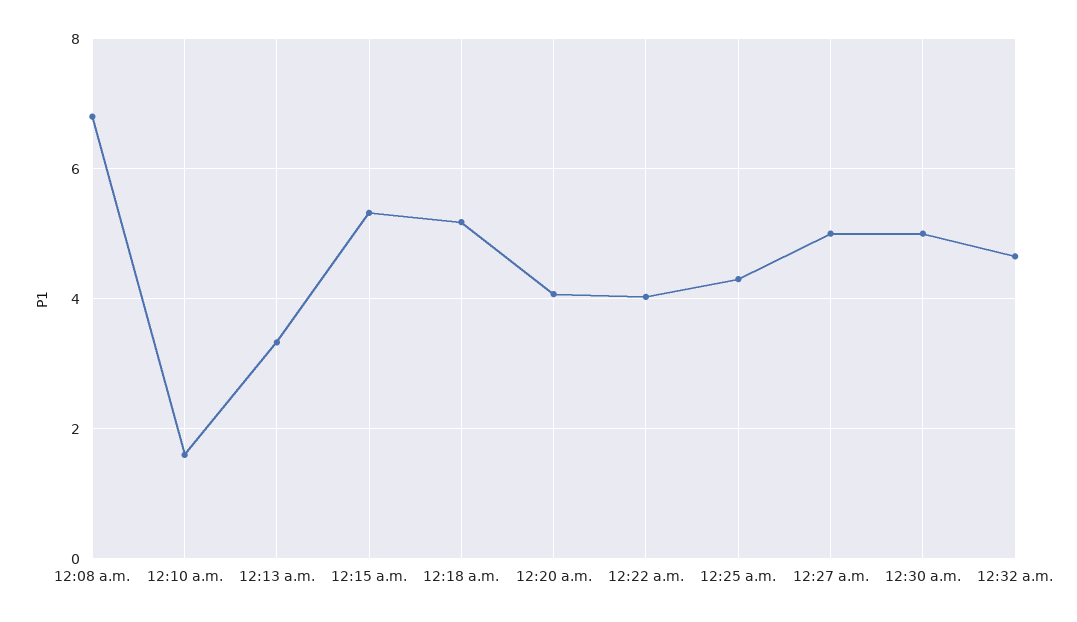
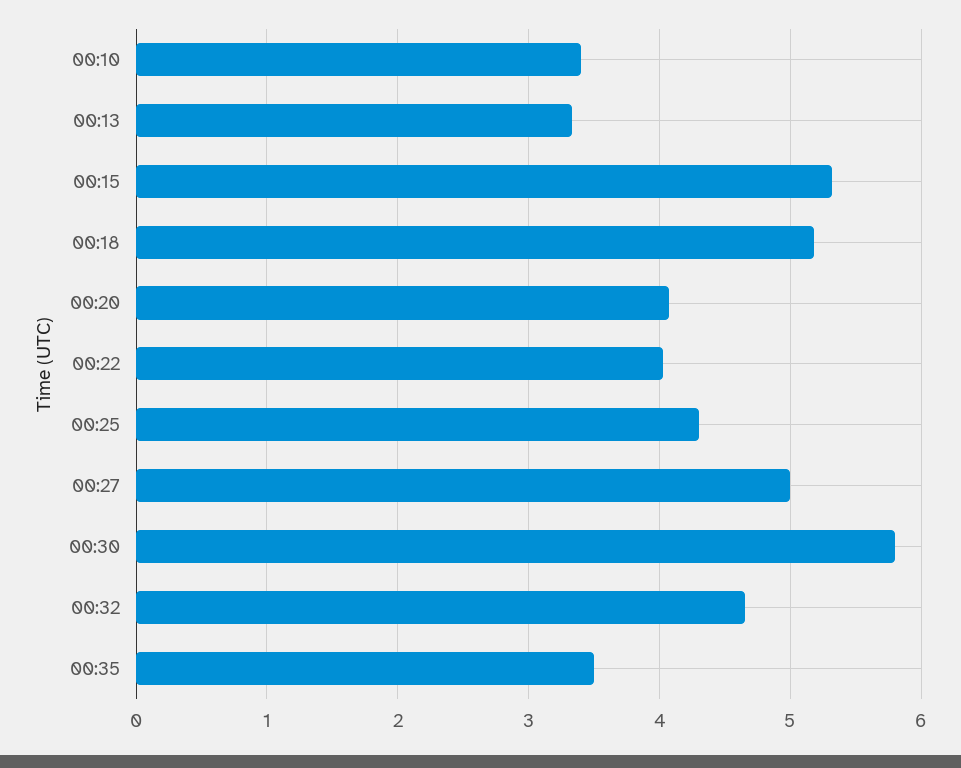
12:08 a.m.: 6.8 -> none
12:10 a.m.: 1.6 -> 3.4
12:30 a.m.: 5 -> 5.8
00:35: none -> 3.5

